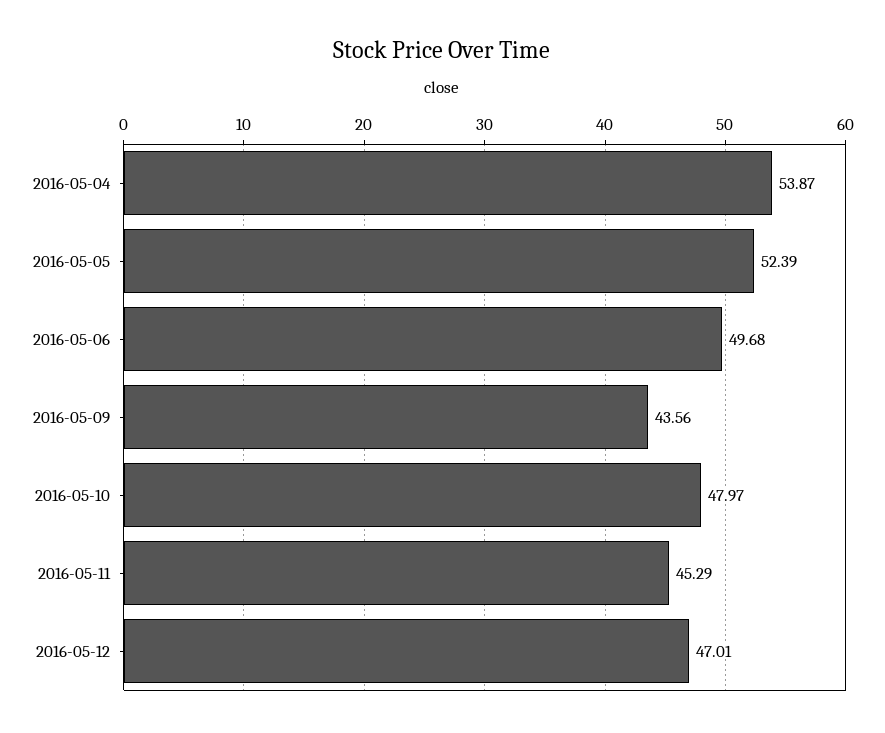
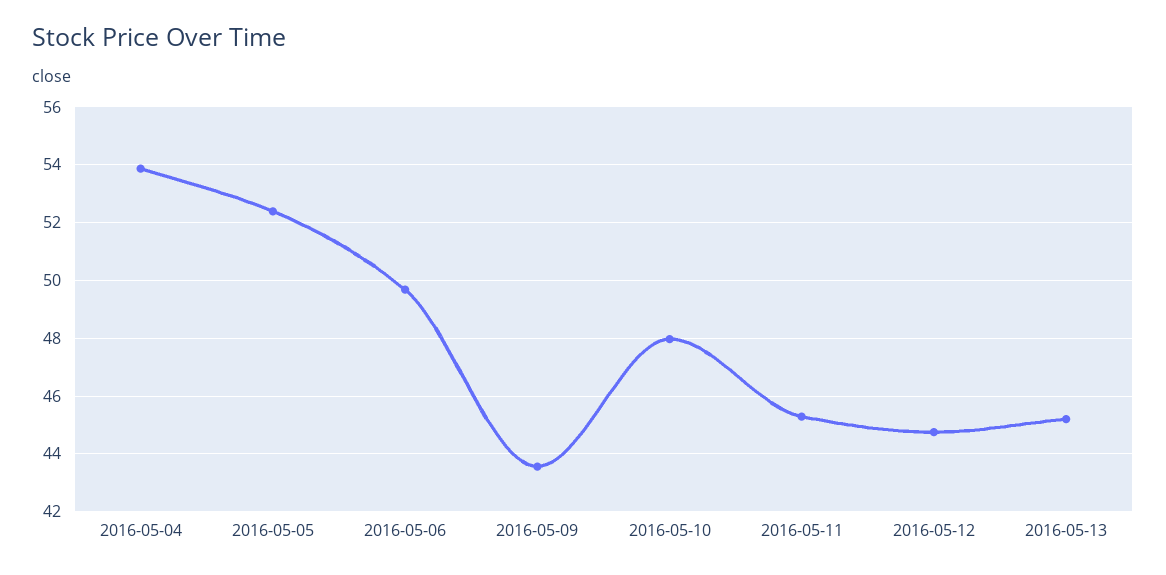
2016-05-12: 47.01 -> 44.75
2016-05-13: none -> 45.25

